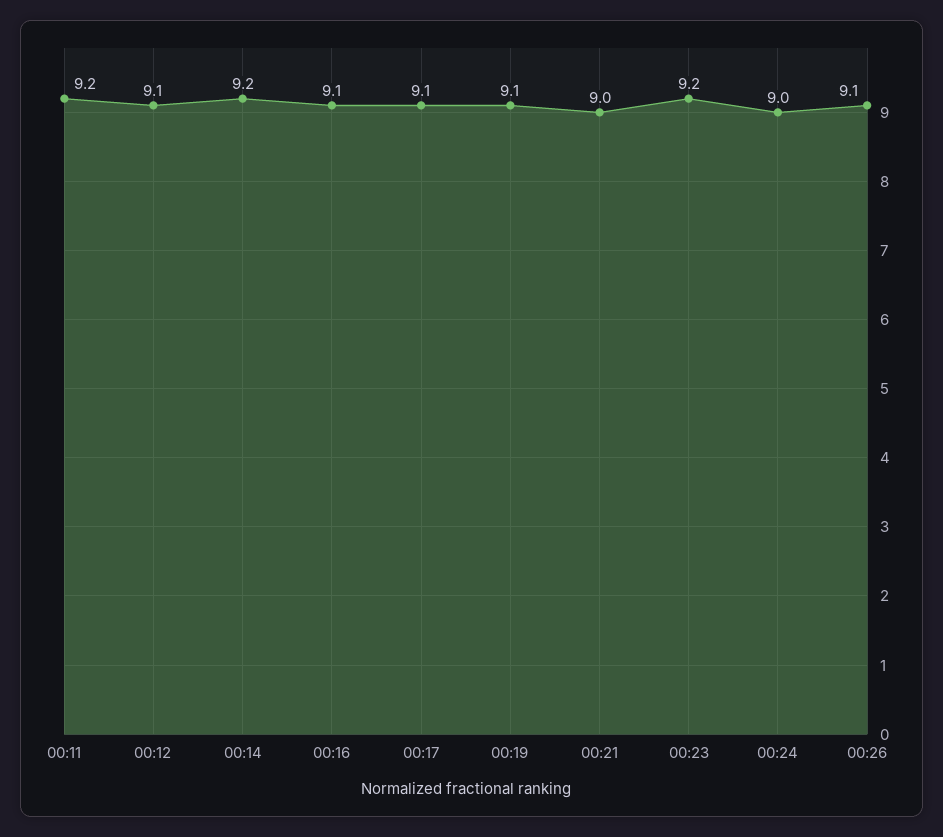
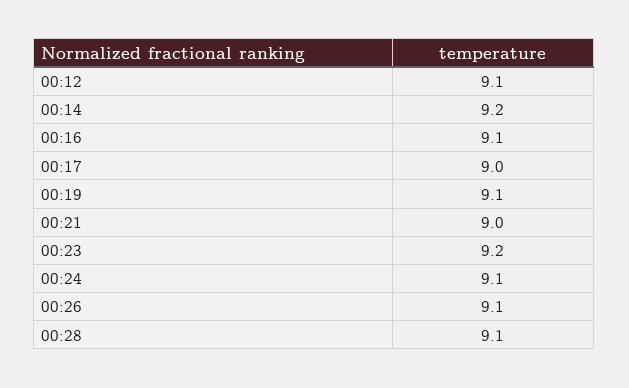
00:11: 9.2 -> none
00:17: 9.1 -> 9
00:24: 9 -> 9.1
00:28: none -> 9.1

